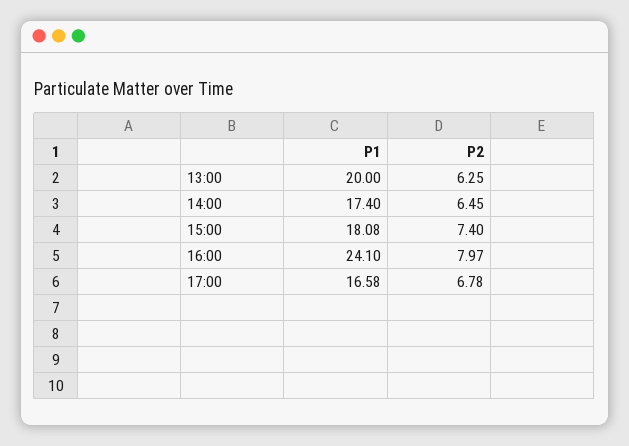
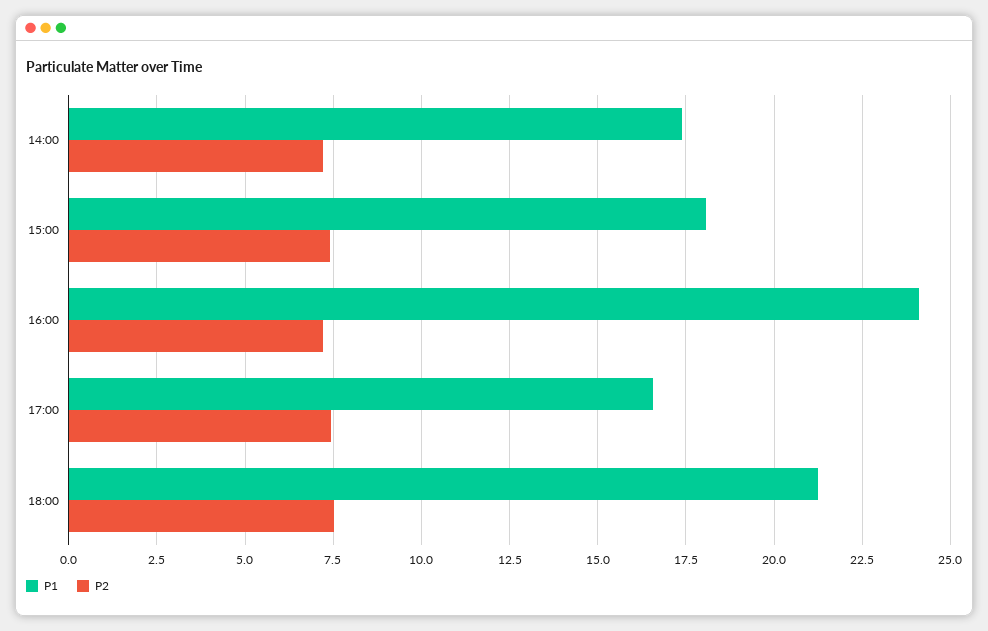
P1, 13:00: 20 -> none
P2, 13:00: 6.25 -> none
P2, 14:00: 6.45 -> 7.25
P2, 16:00: 7.97 -> 7.25
P2, 17:00: 6.78 -> 7.5
P1, 18:00: none -> 21.25
P2, 18:00: none -> 7.5

